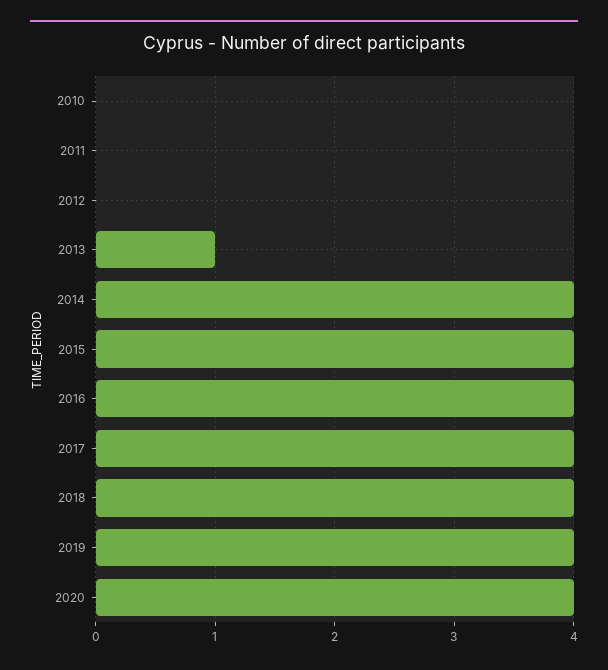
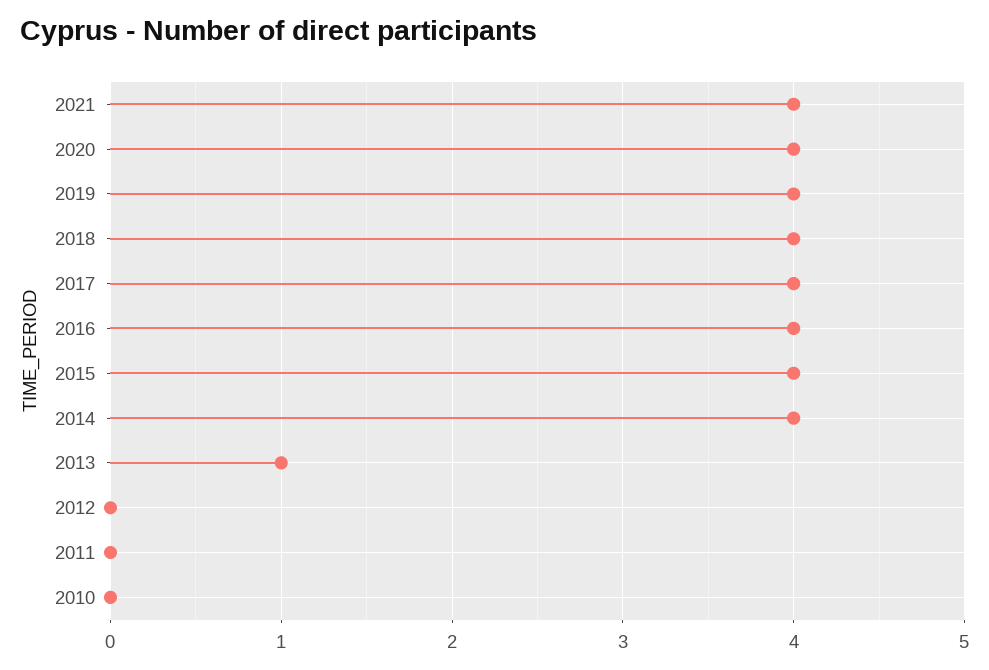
2021: none -> 4

